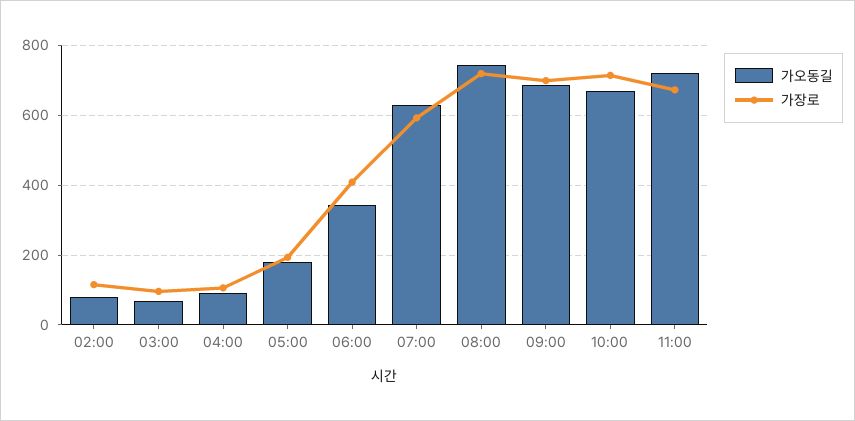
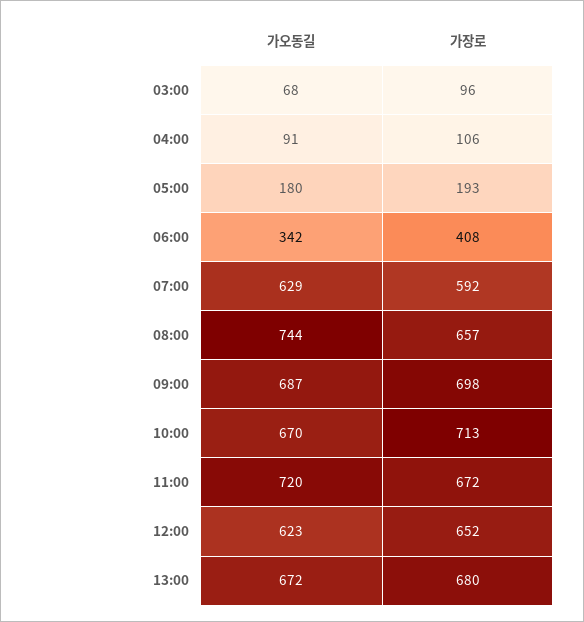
가오동길, 02:00: 80 -> none
가장로, 02:00: 120 -> none
가장로, 08:00: 720 -> 657
가오동길, 12:00: none -> 623
가장로, 12:00: none -> 652
가오동길, 13:00: none -> 672
가장로, 13:00: none -> 680

